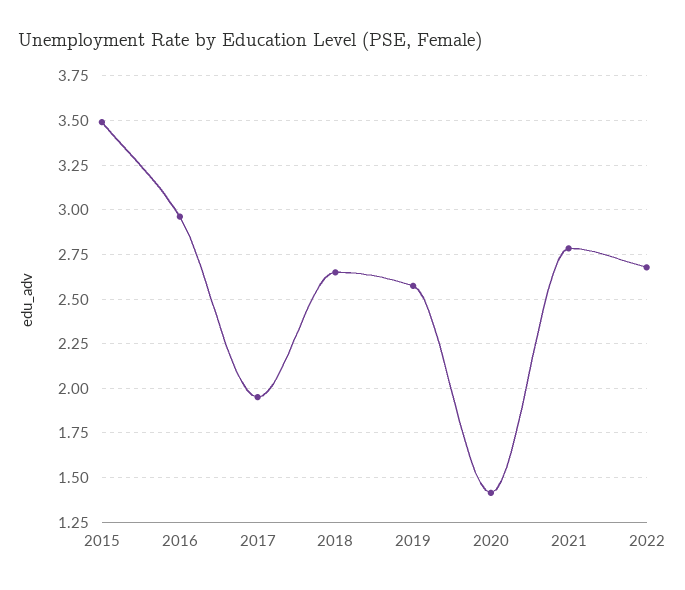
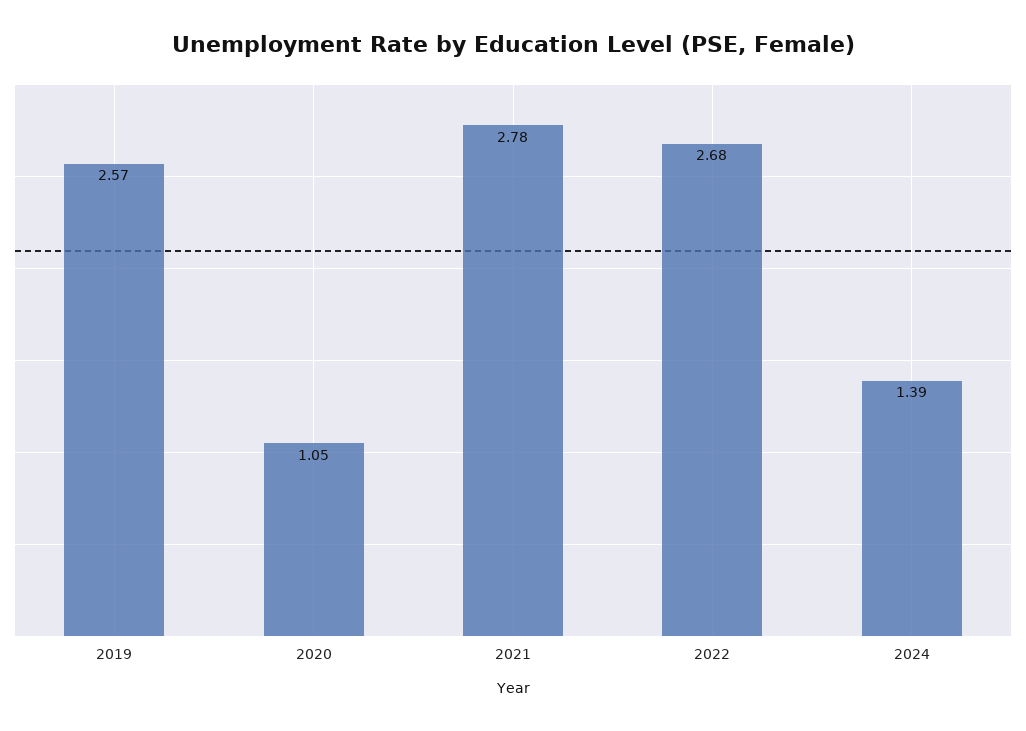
2015: 3.5 -> none
2016: 2.95 -> none
2017: 1.95 -> none
2018: 2.65 -> none
2020: 1.4 -> 1.05
2024: none -> 1.39

